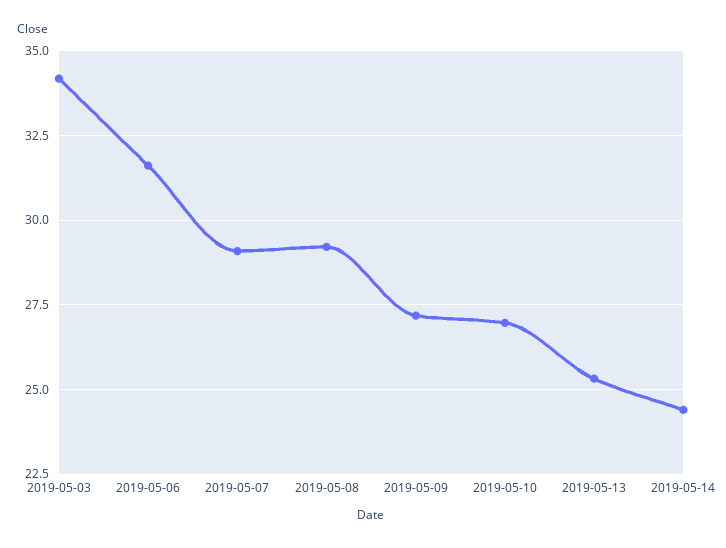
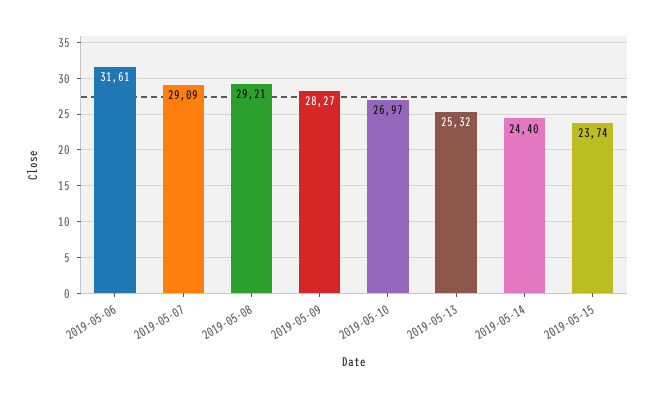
2019-05-03: 34.25 -> none
2019-05-09: 27.25 -> 28.27
2019-05-15: none -> 23.74

